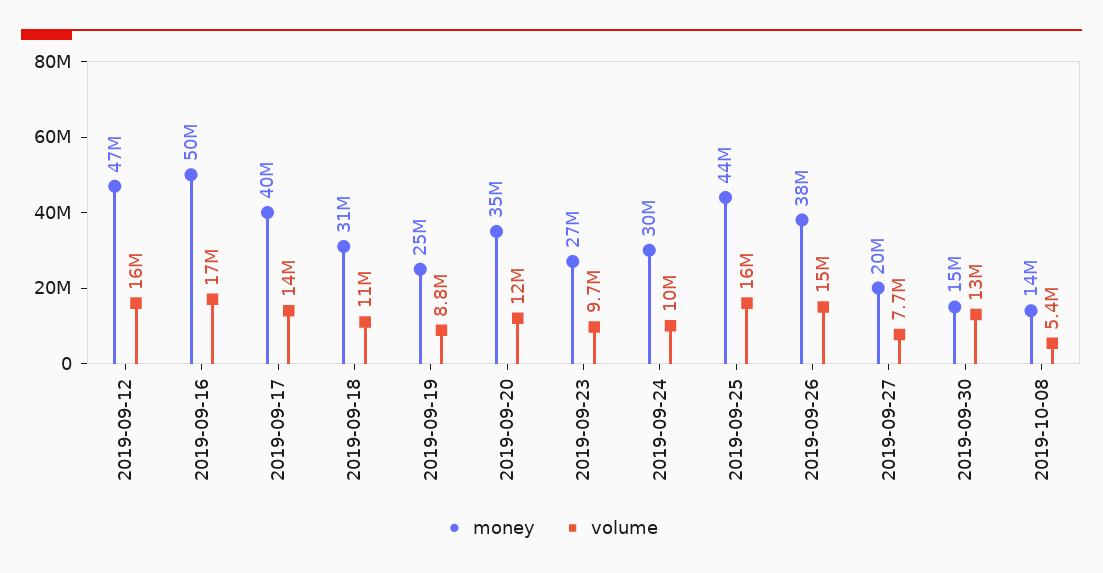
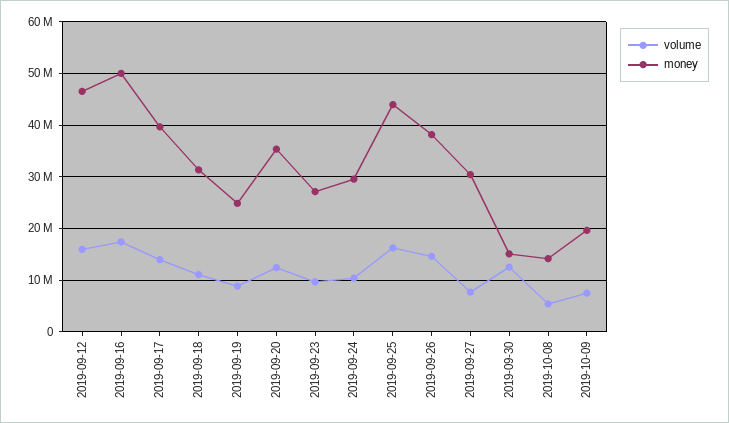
money, 2019-09-27: 20000000 -> 30000000
volume, 2019-10-09: none -> 8000000
money, 2019-10-09: none -> 20000000

